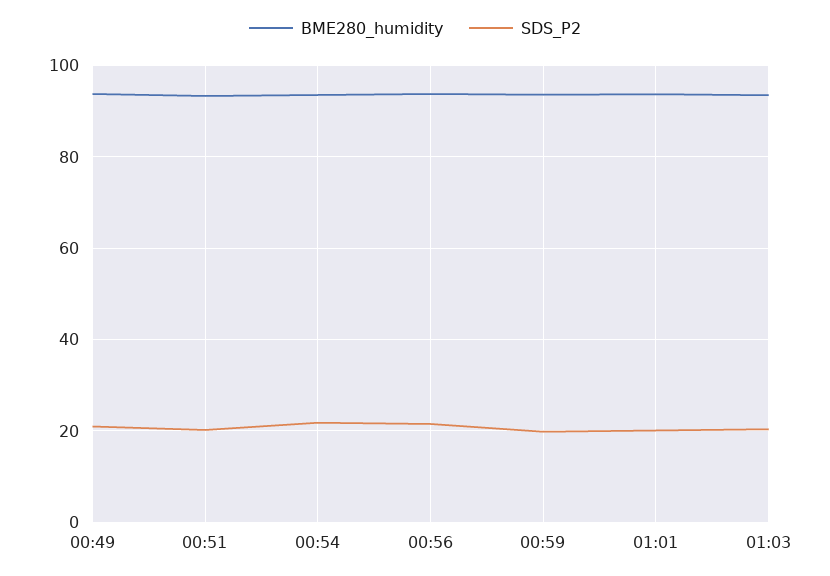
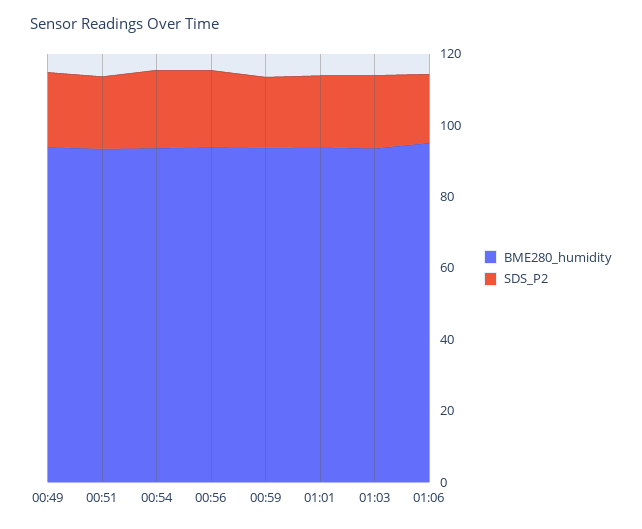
BME280_humidity, 01:06: none -> 95
SDS_P2, 01:06: none -> 20

